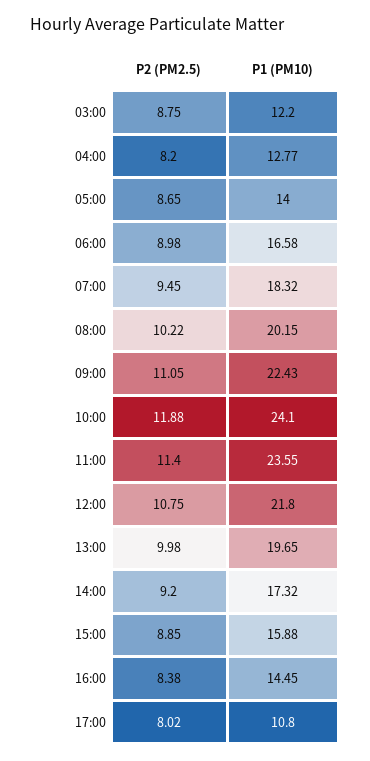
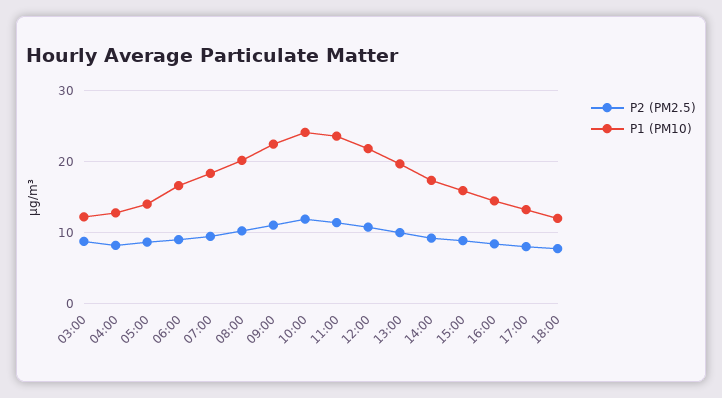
P1 (PM10), 17:00: 10.8 -> 13
P2 (PM2.5), 18:00: none -> 8
P1 (PM10), 18:00: none -> 12

